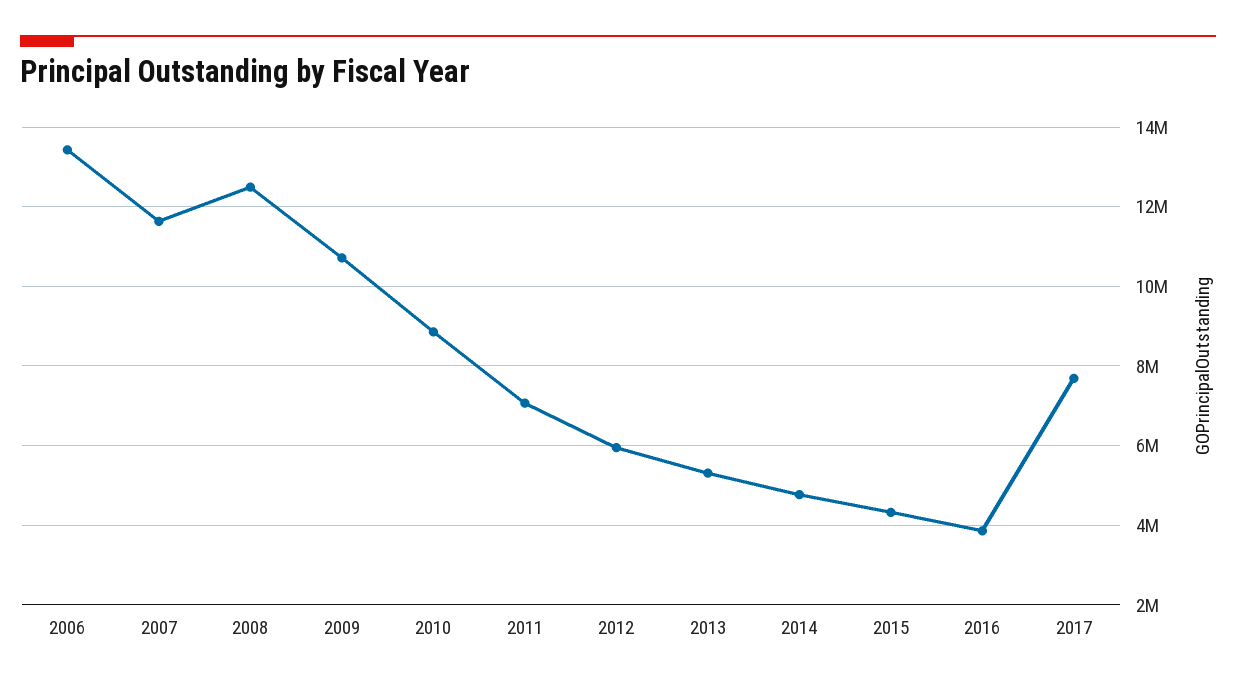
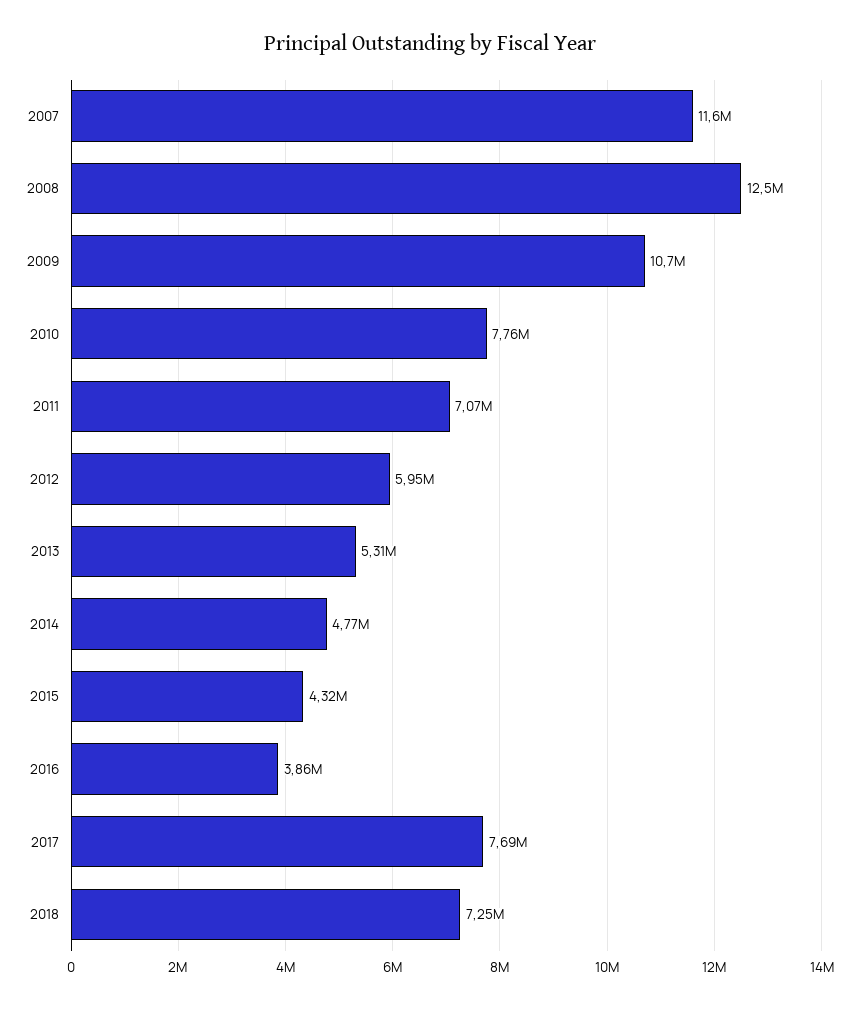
2006: 13400000 -> none
2010: 8800000 -> 7760000
2018: none -> 7250000

